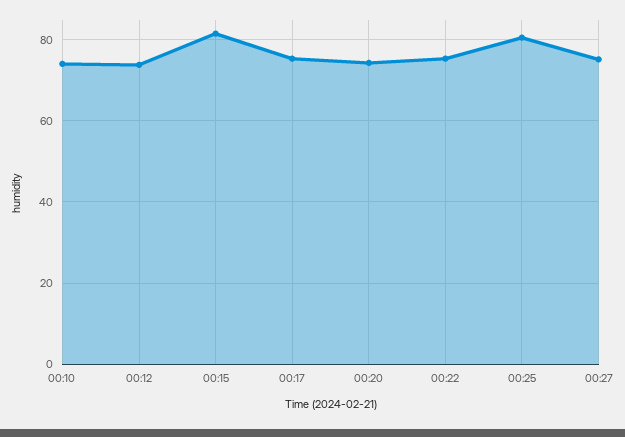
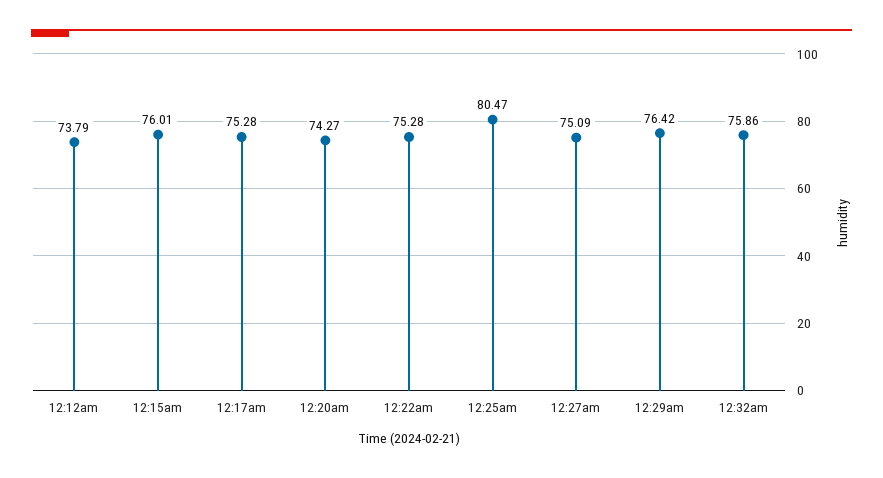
00:10: 74 -> none
00:15: 82 -> 76.01
12:29am: none -> 76.42
12:32am: none -> 75.86

